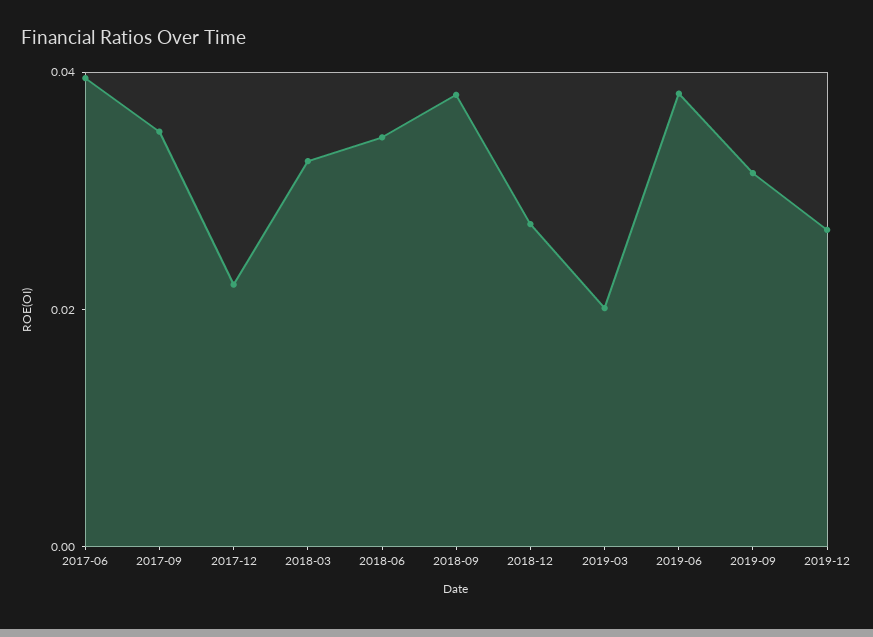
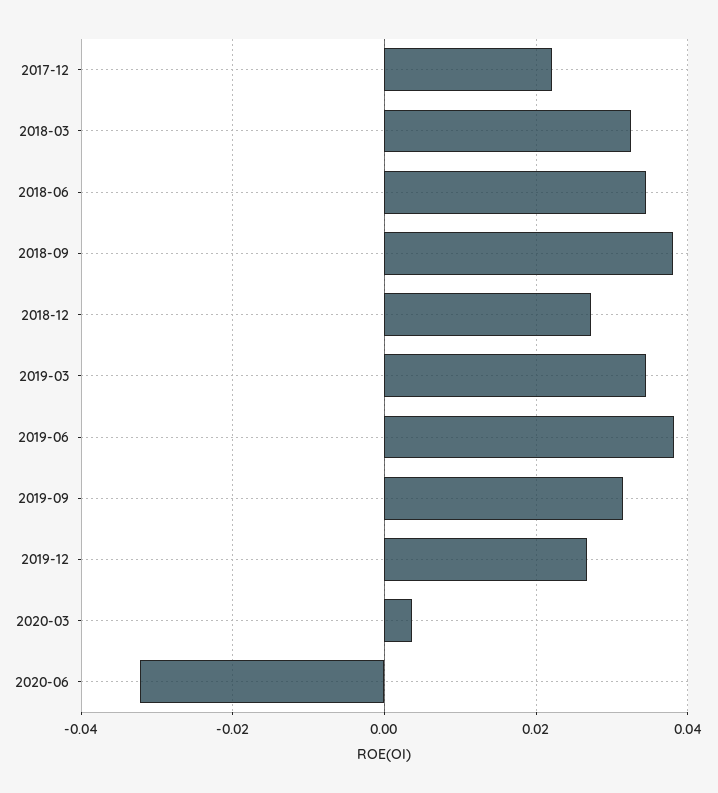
2017-06: 0.04 -> none
2017-09: 0.035 -> none
2019-03: 0.02 -> 0.034
2020-03: none -> 0.004
2020-06: none -> -0.032

